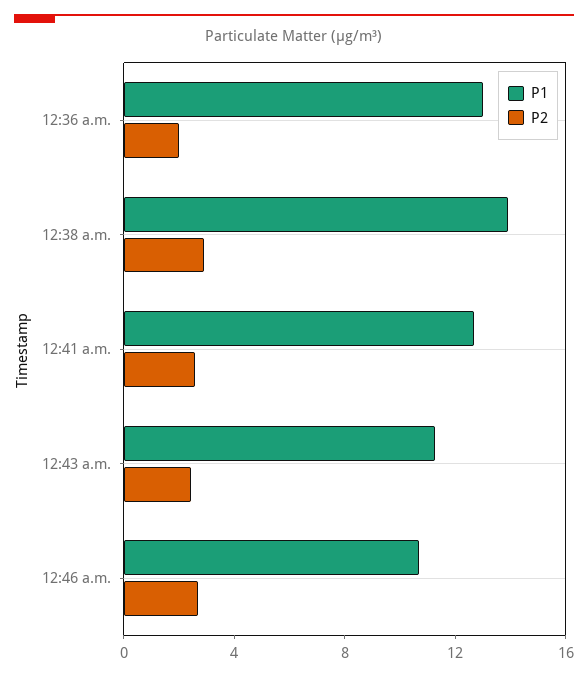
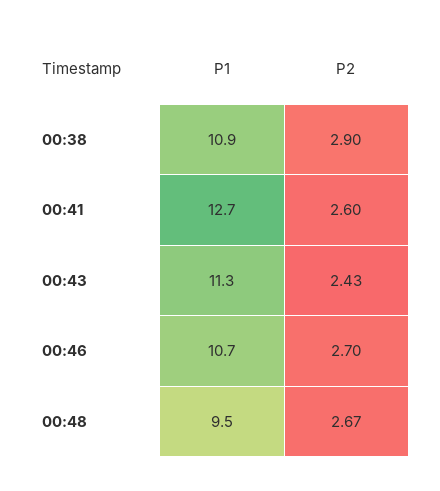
P1, 12:36 a.m.: 13 -> none
P2, 12:36 a.m.: 2 -> none
P1, 12:38 a.m.: 14 -> 10.9
P1, 00:48: none -> 9.5
P2, 00:48: none -> 2.67

